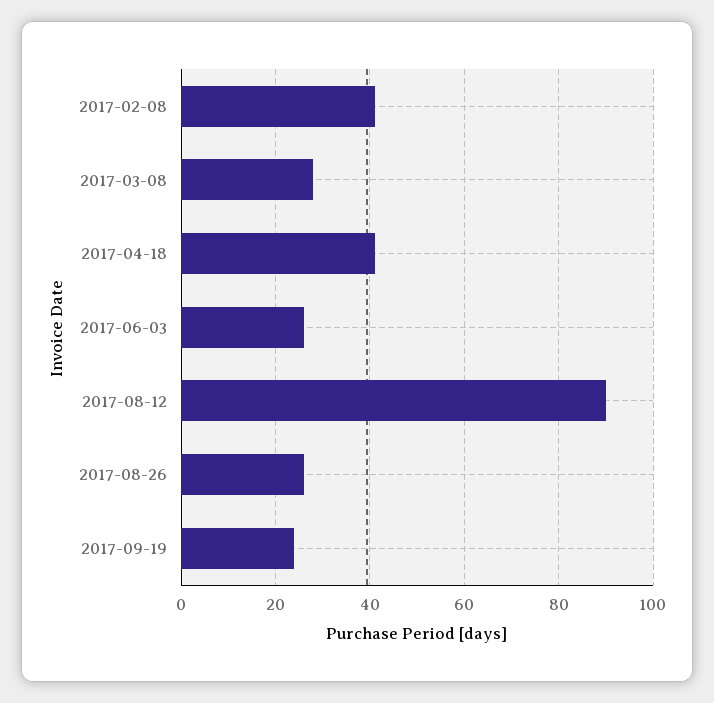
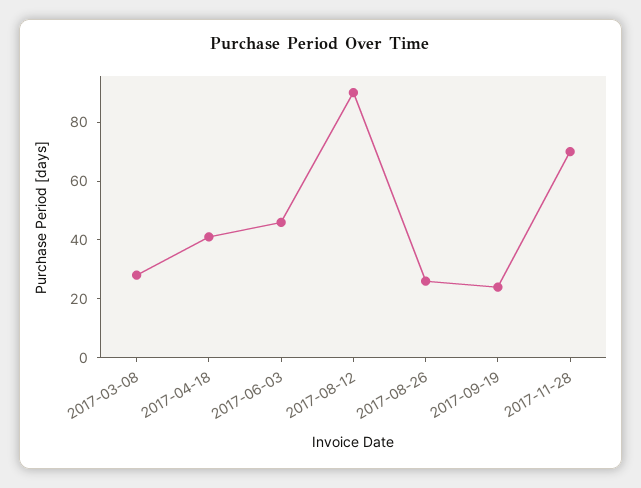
2017-02-08: 40 -> none
2017-06-03: 25 -> 45
2017-11-28: none -> 70

